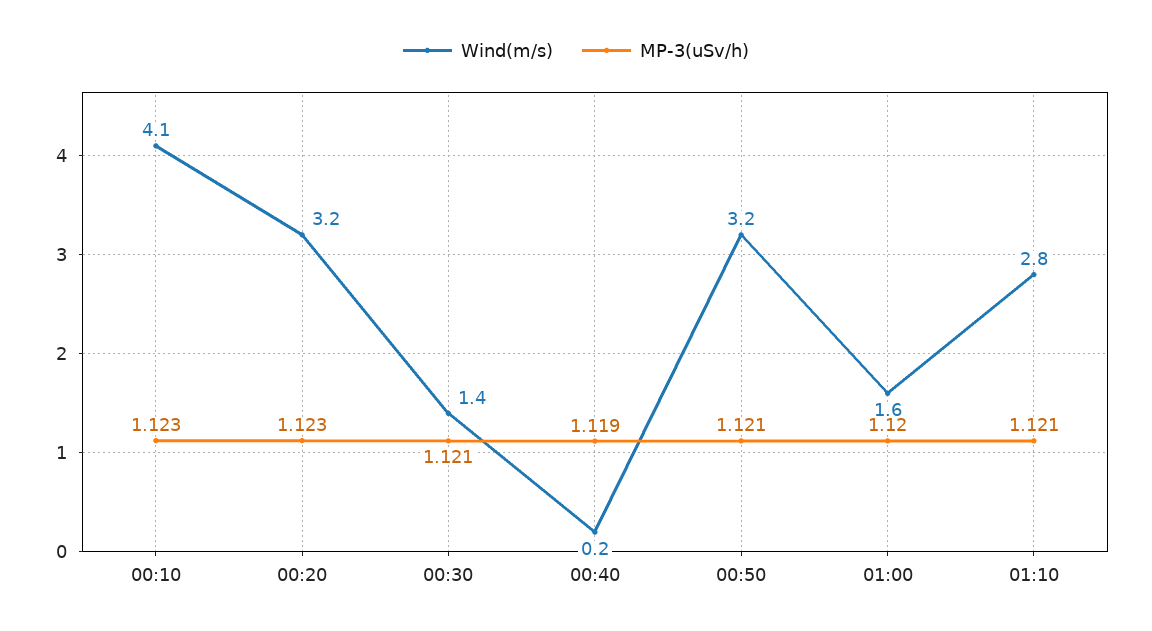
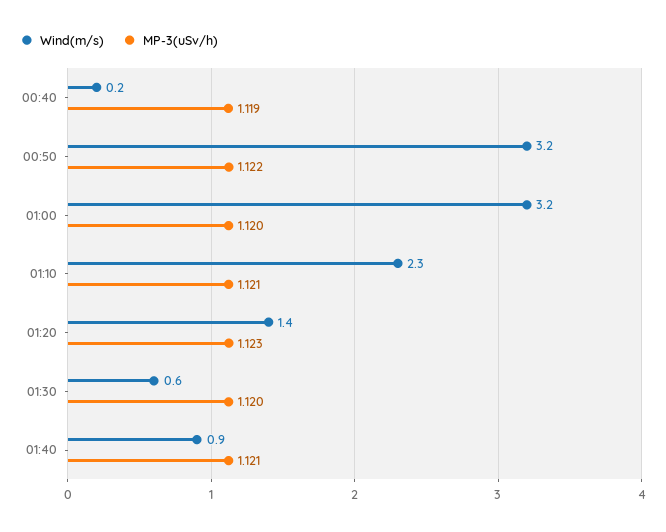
Wind(m/s), 00:10: 4.1 -> none
MP-3(uSv/h), 00:10: 1.123 -> none
Wind(m/s), 00:20: 3.2 -> none
MP-3(uSv/h), 00:20: 1.123 -> none
Wind(m/s), 00:30: 1.4 -> none
MP-3(uSv/h), 00:30: 1.121 -> none
MP-3(uSv/h), 00:50: 1.121 -> 1.122
Wind(m/s), 01:00: 1.6 -> 3.2
Wind(m/s), 01:10: 2.8 -> 2.3
Wind(m/s), 01:20: none -> 1.4
MP-3(uSv/h), 01:20: none -> 1.123
Wind(m/s), 01:30: none -> 0.6
MP-3(uSv/h), 01:30: none -> 1.12
Wind(m/s), 01:40: none -> 0.9
MP-3(uSv/h), 01:40: none -> 1.121

